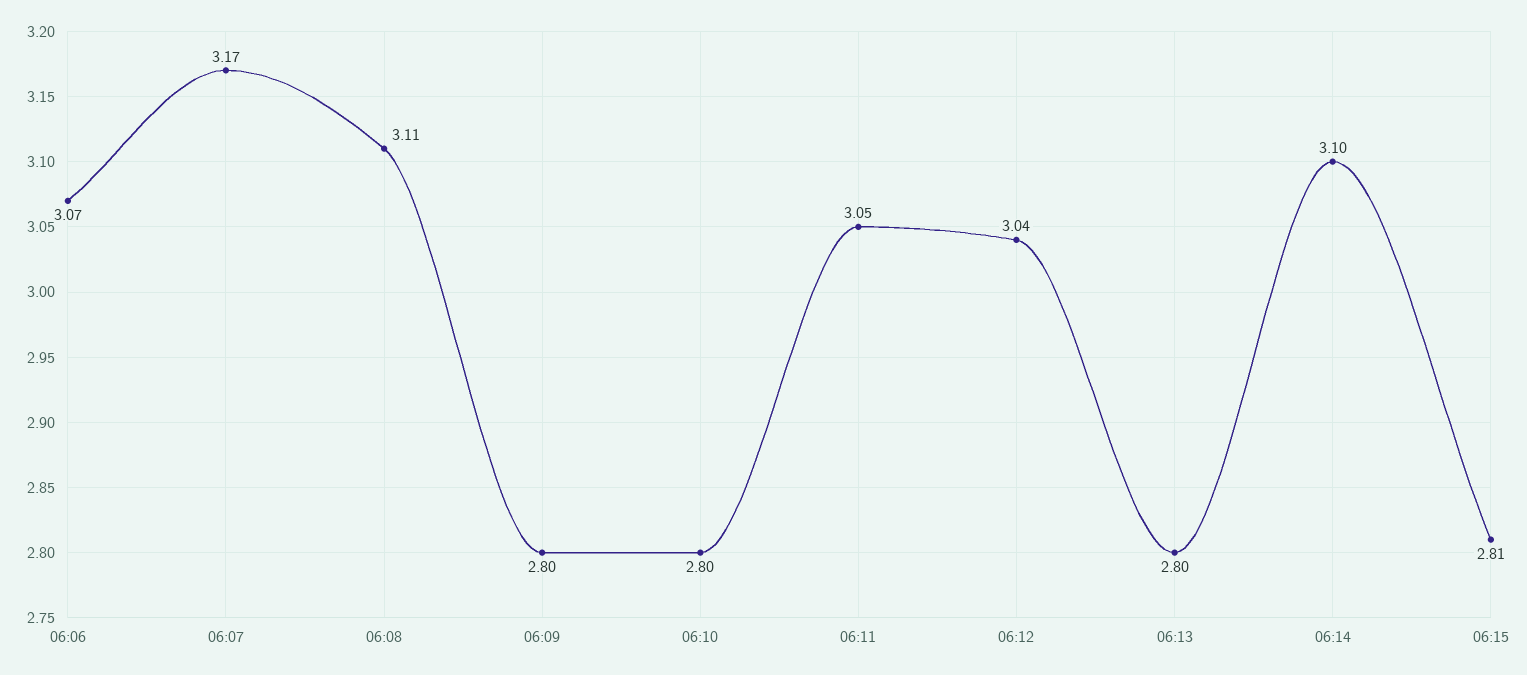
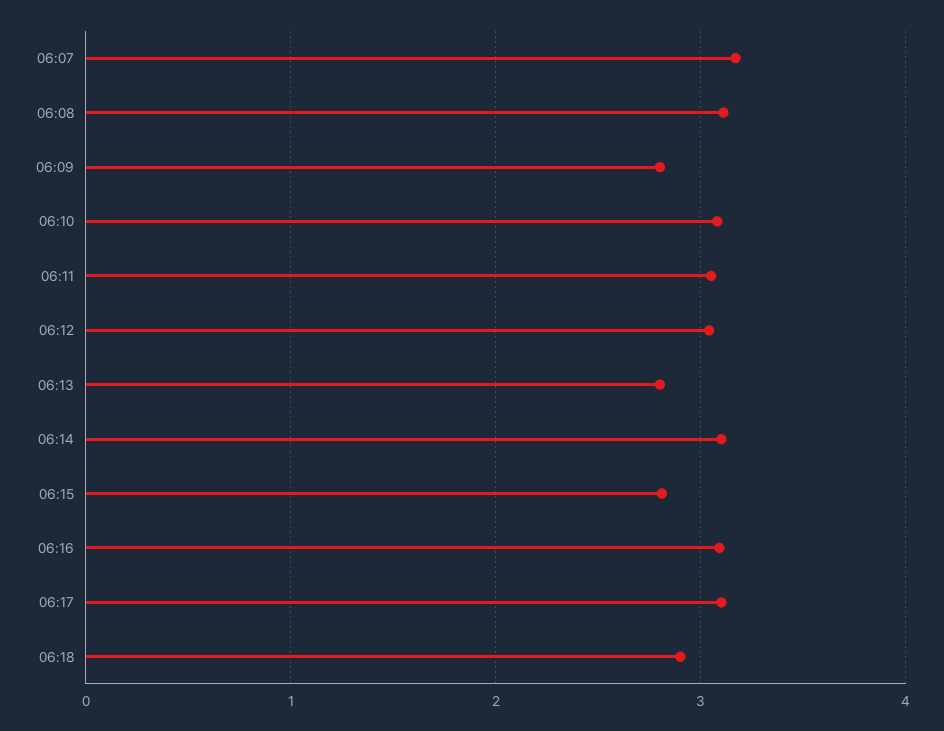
06:06: 3.07 -> none
06:10: 2.8 -> 3.1
06:16: none -> 3.1
06:17: none -> 3.1
06:18: none -> 2.9

